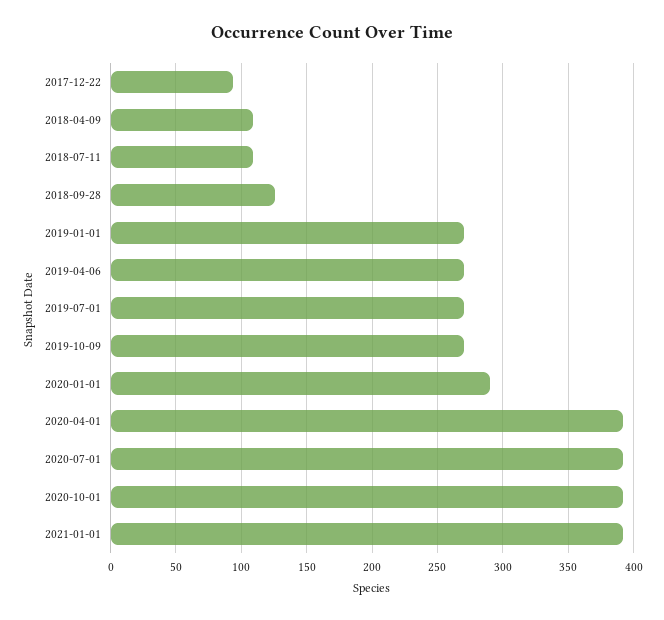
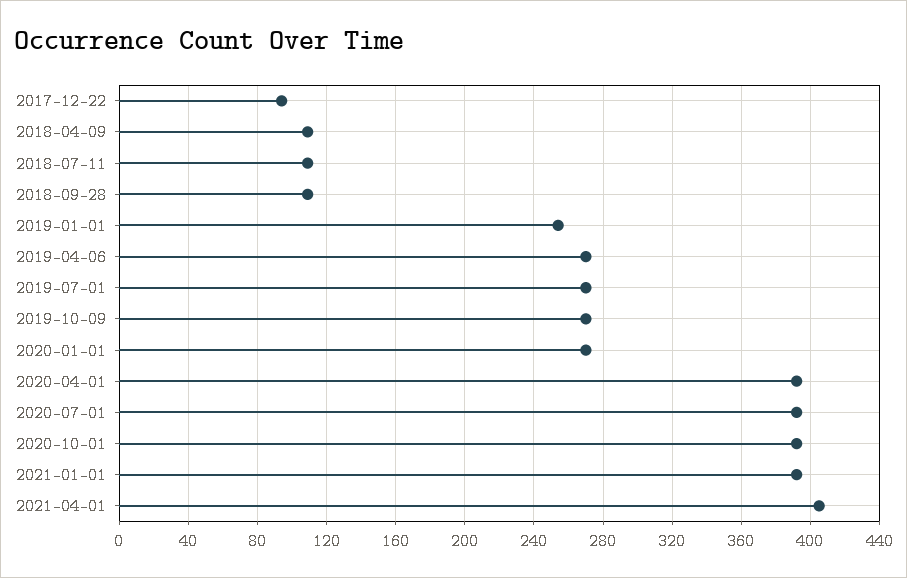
2018-09-28: 125 -> 110
2019-01-01: 270 -> 255
2020-01-01: 290 -> 270
2021-04-01: none -> 405

